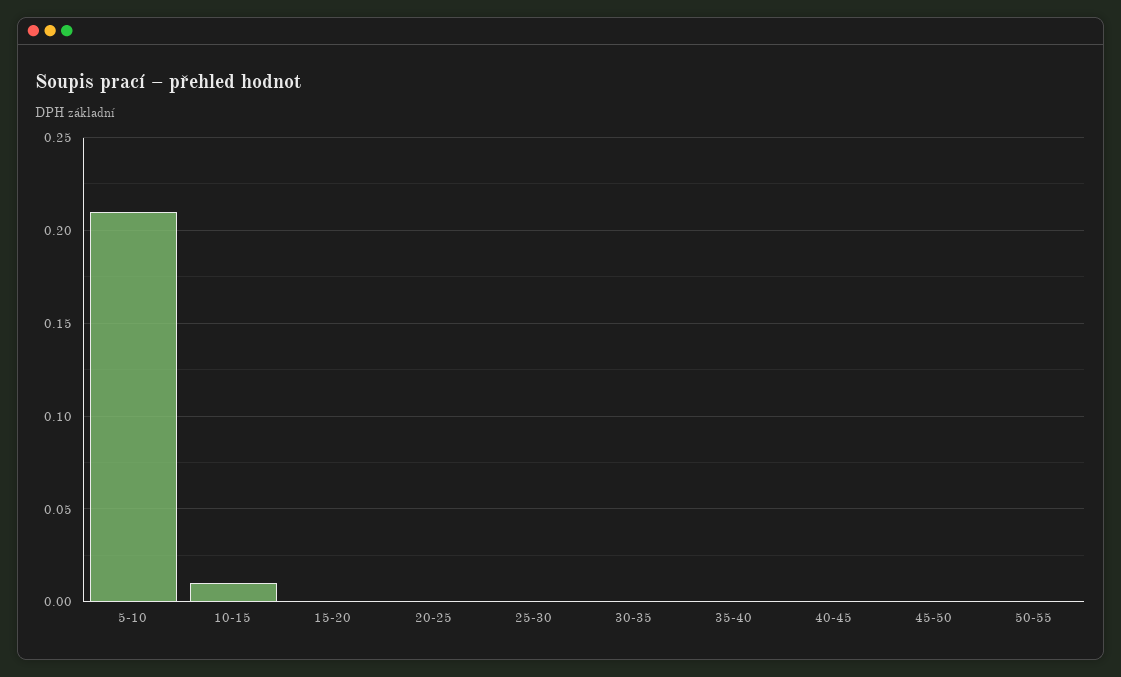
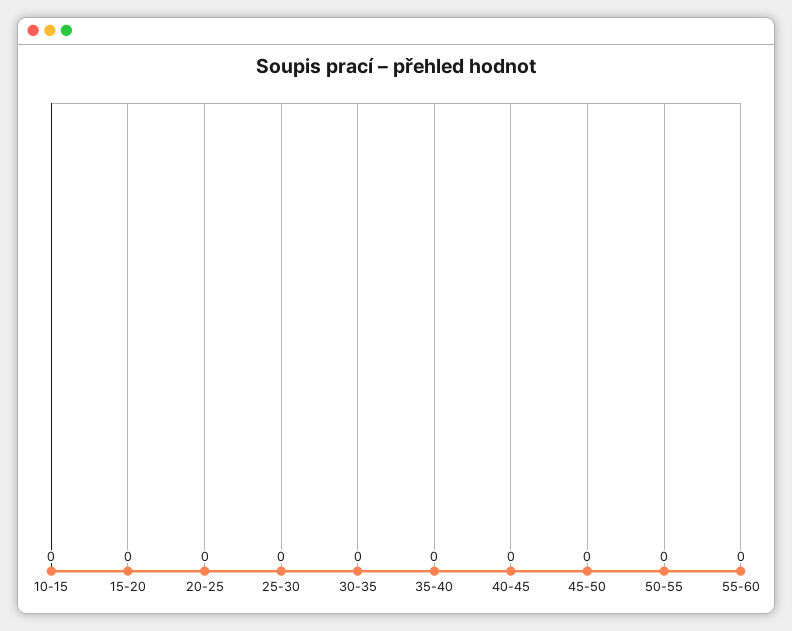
5-10: 0.21 -> none
10-15: 0.01 -> 0
55-60: none -> 0

